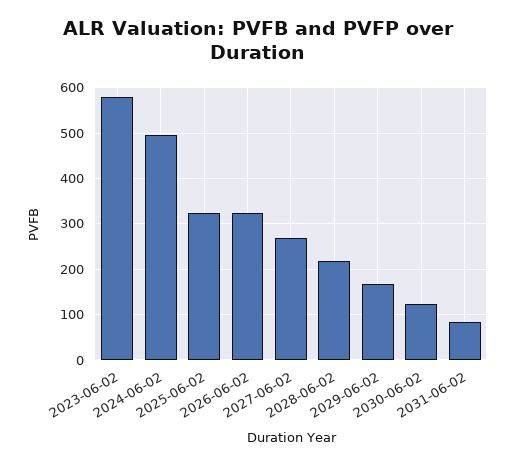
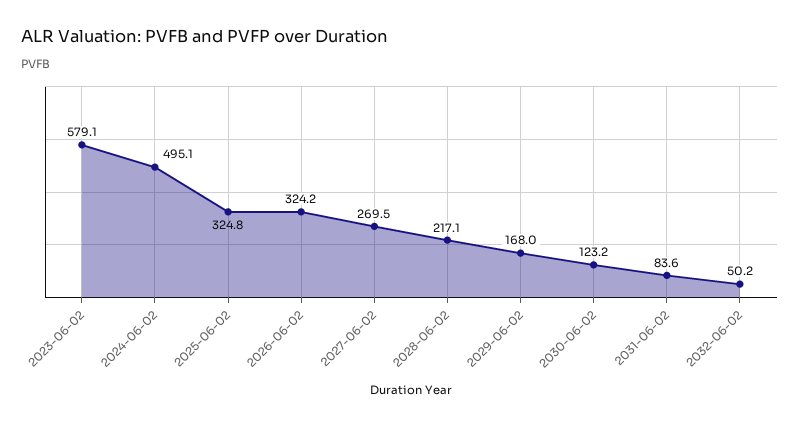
2032-06-02: none -> 50.2

